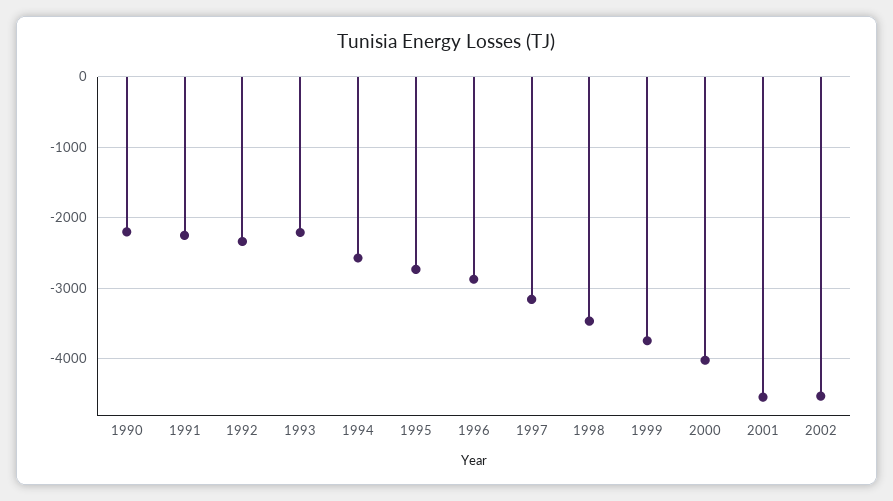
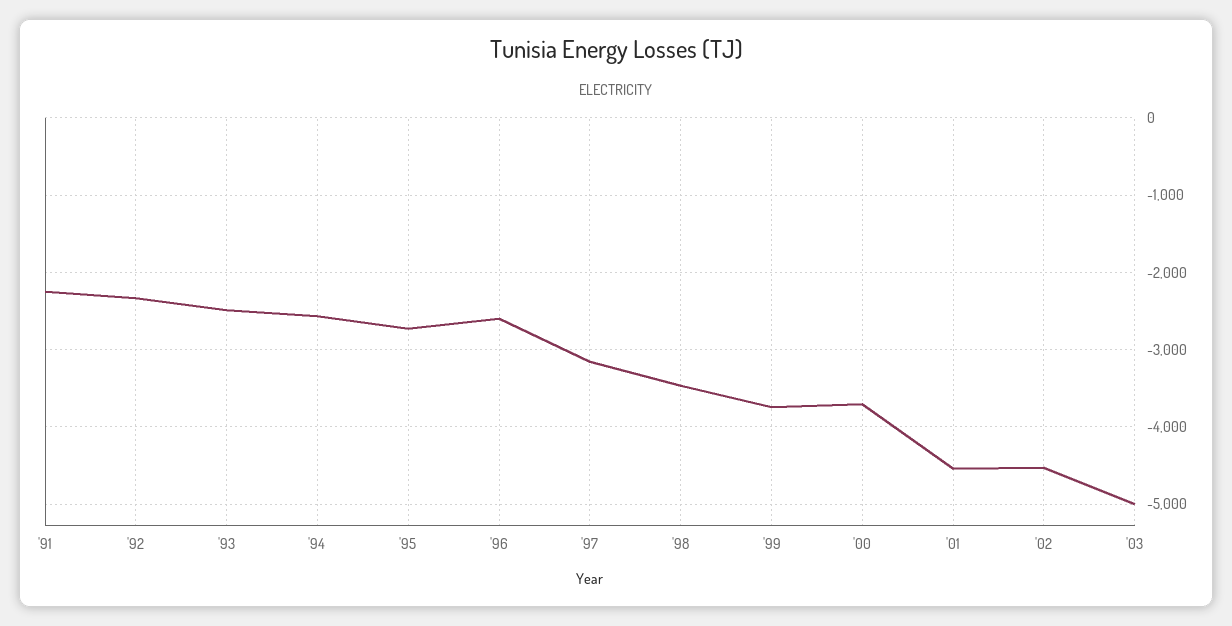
1990: -2200 -> none
1993: -2200 -> -2500
1996: -2900 -> -2600
2000: -4000 -> -3700
'03: none -> -5000

